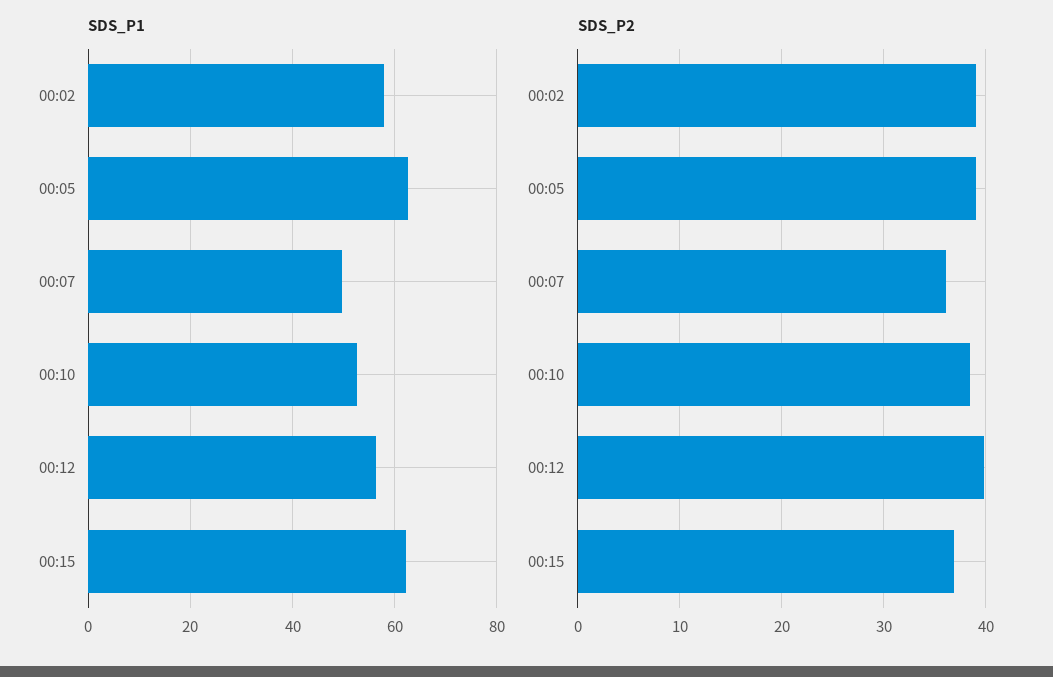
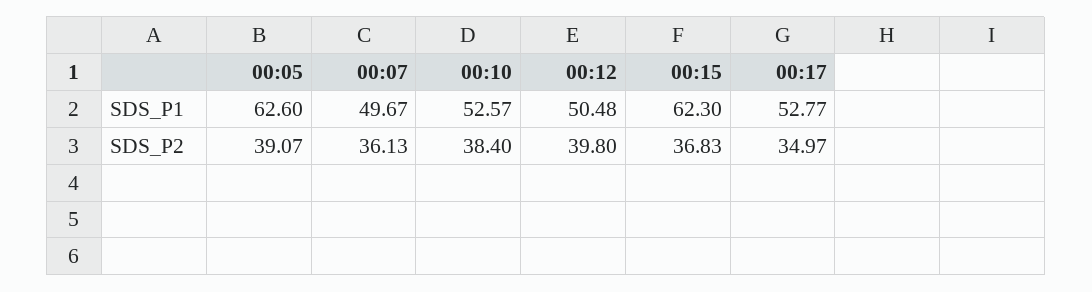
SDS_P1, 00:02: 58 -> none
SDS_P1, 00:12: 56 -> 50.48
SDS_P2, 00:02: 39 -> none
SDS_P1, 00:17: none -> 52.77
SDS_P2, 00:17: none -> 34.97

